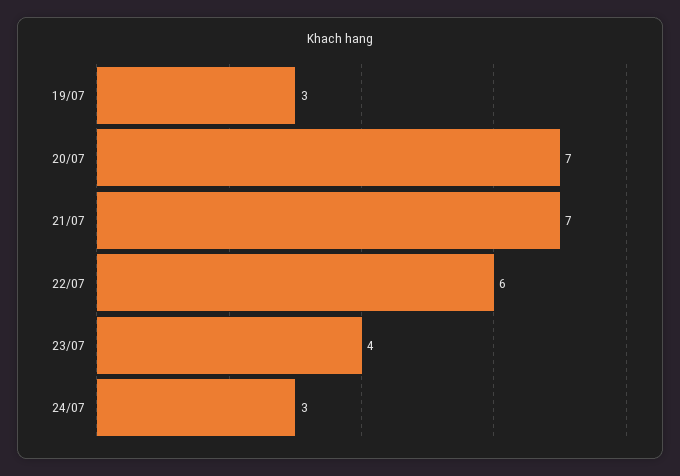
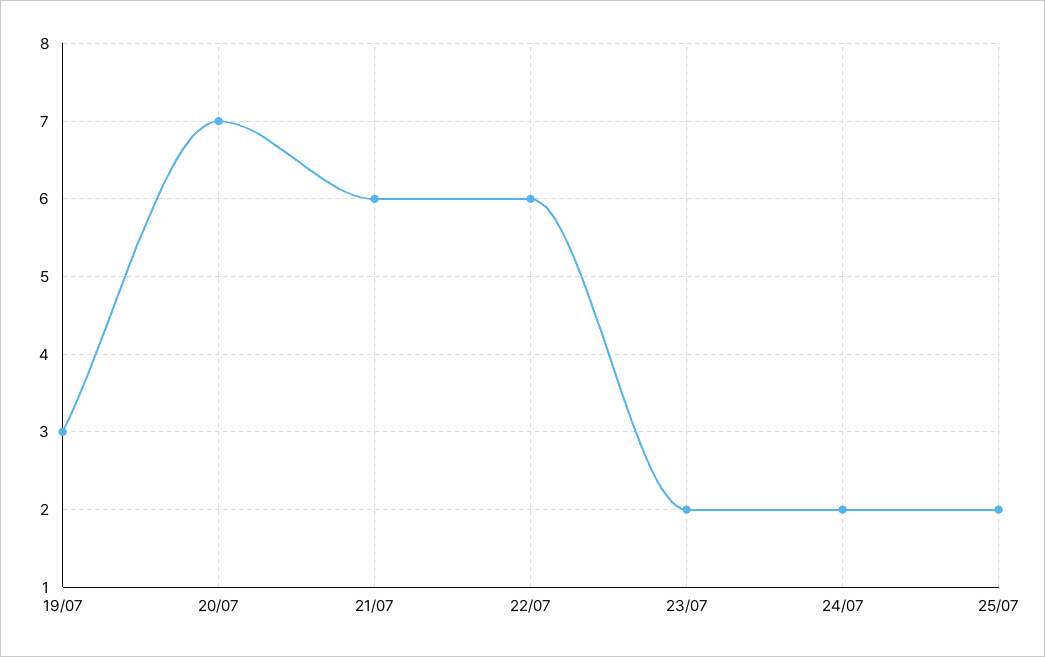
21/07: 7 -> 6
23/07: 4 -> 2
24/07: 3 -> 2
25/07: none -> 2

